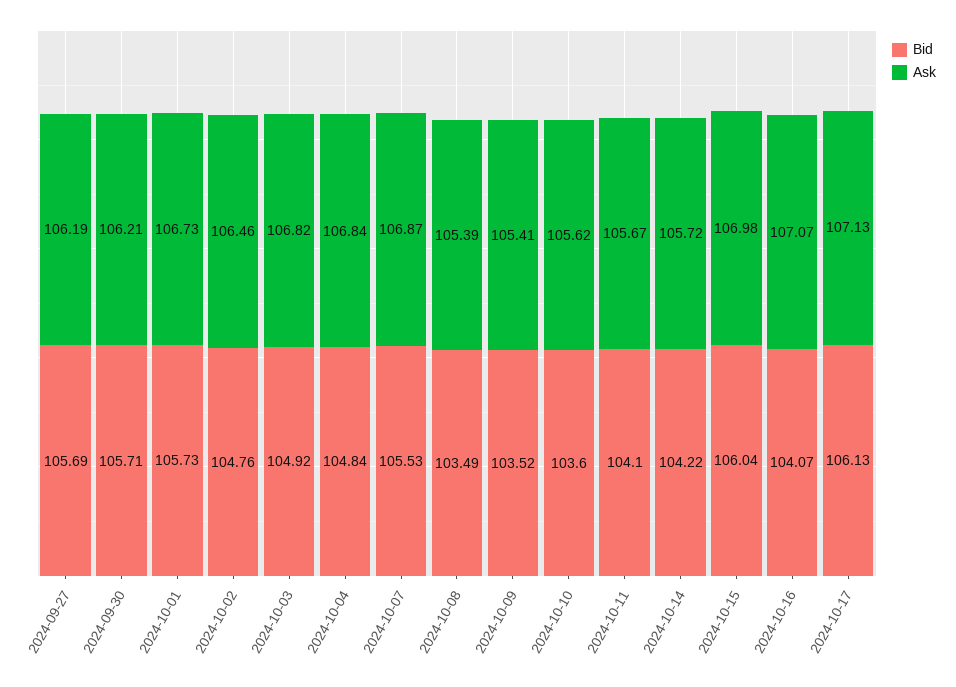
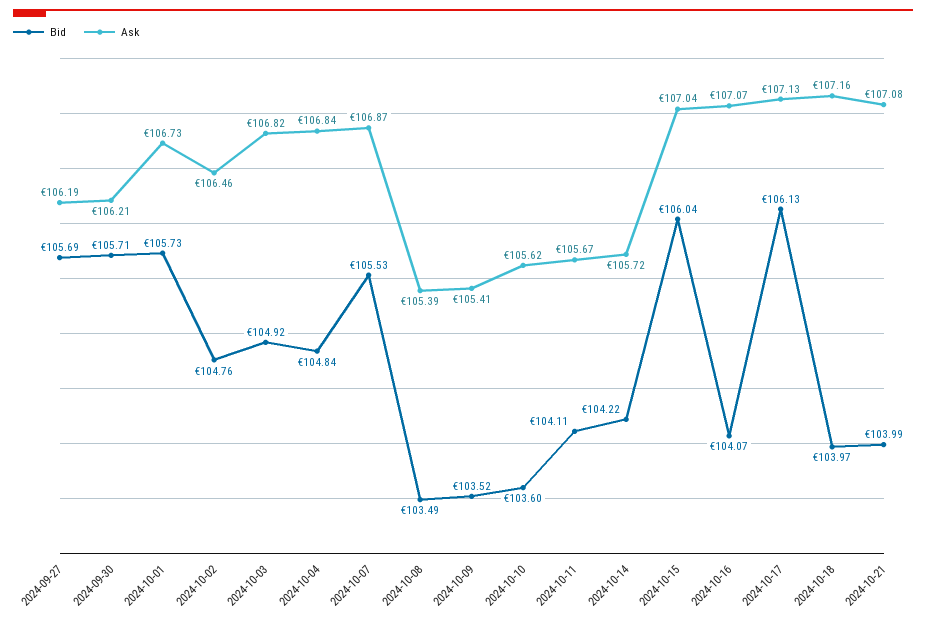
Bid, 2024-10-11: 104.1 -> 104.11
Ask, 2024-10-15: 106.98 -> 107.04
Bid, 2024-10-18: none -> 103.97
Ask, 2024-10-18: none -> 107.16
Bid, 2024-10-21: none -> 103.99
Ask, 2024-10-21: none -> 107.08

